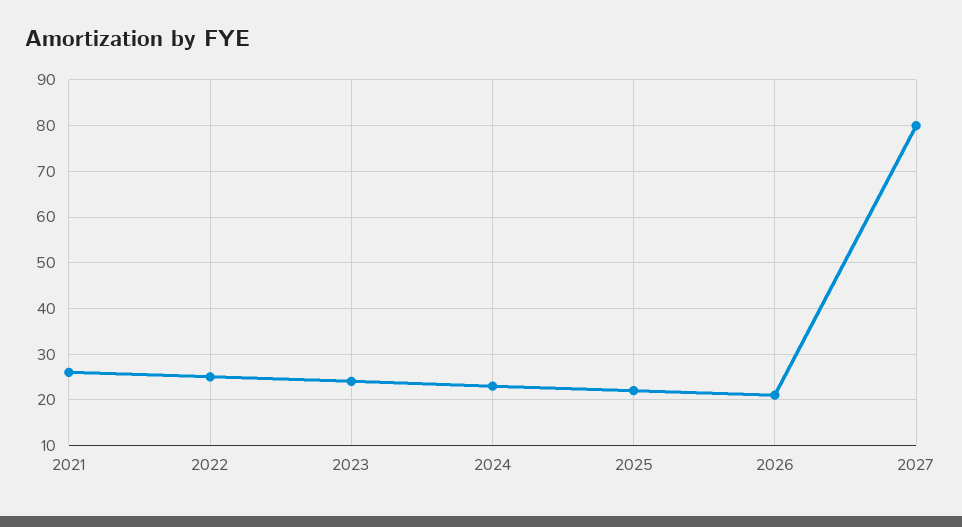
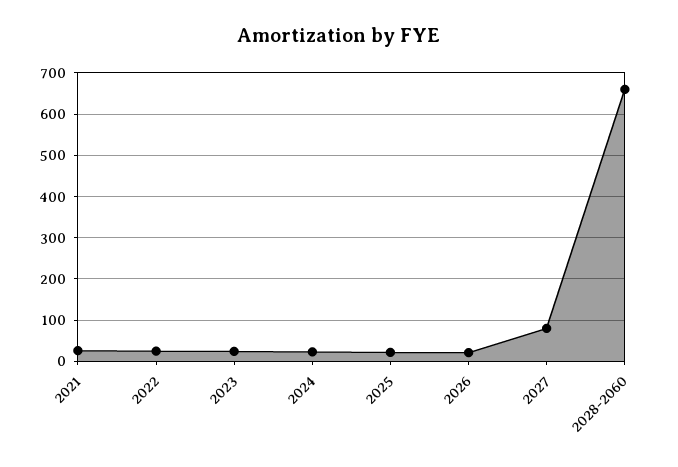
2028-2060: none -> 660

